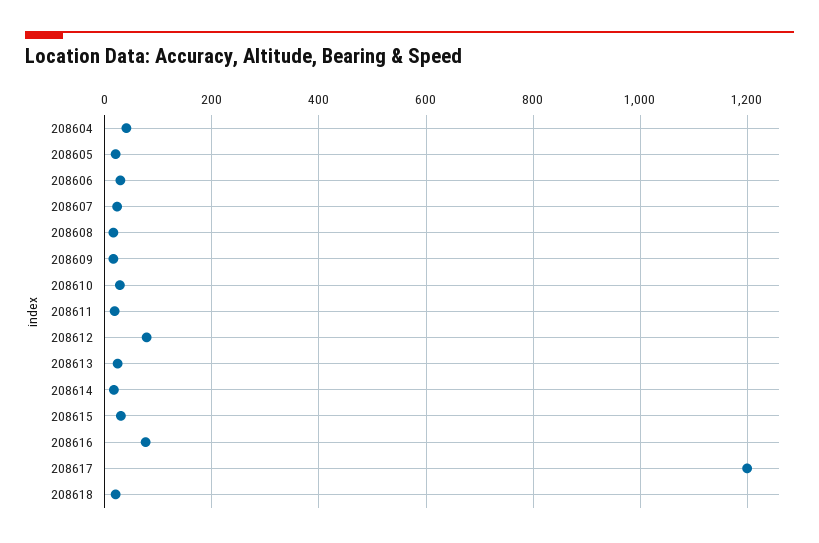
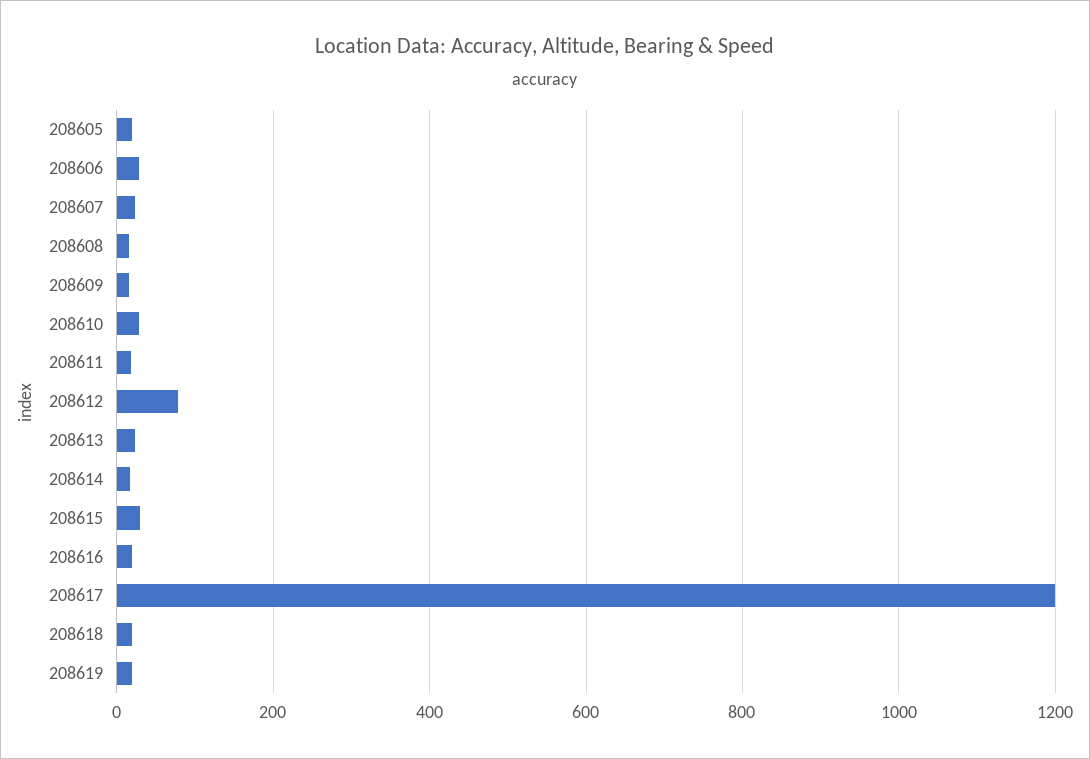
208604: 40 -> none
208616: 80 -> 20
208619: none -> 20

